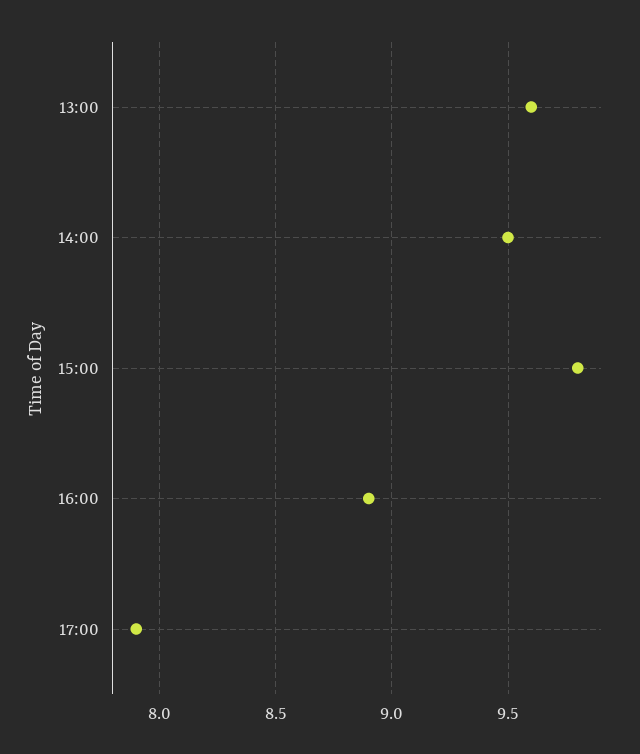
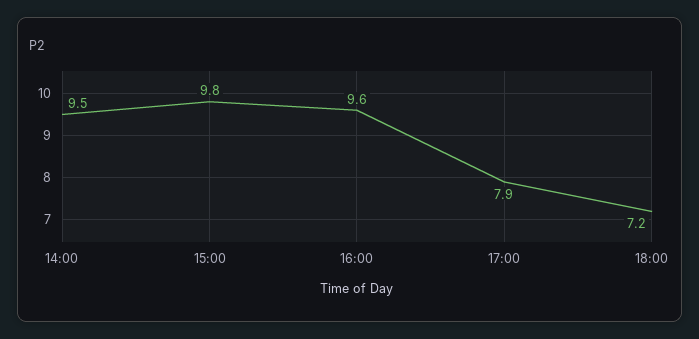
13:00: 9.6 -> none
16:00: 8.9 -> 9.6
18:00: none -> 7.2

